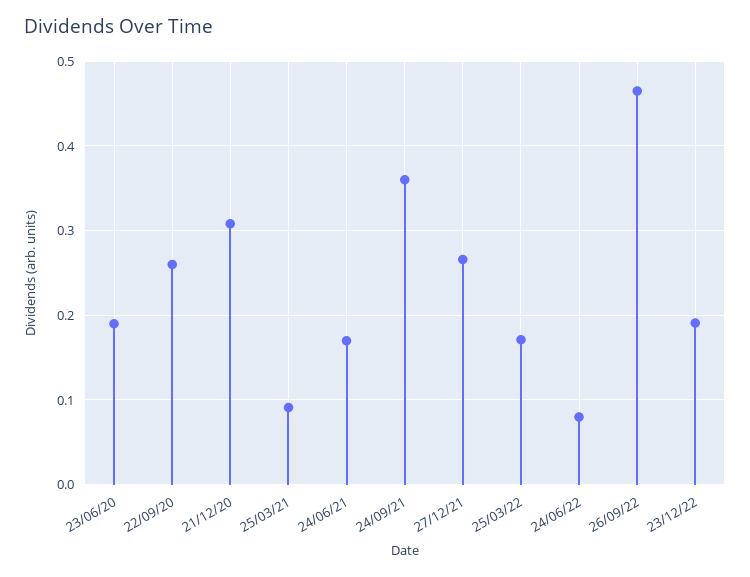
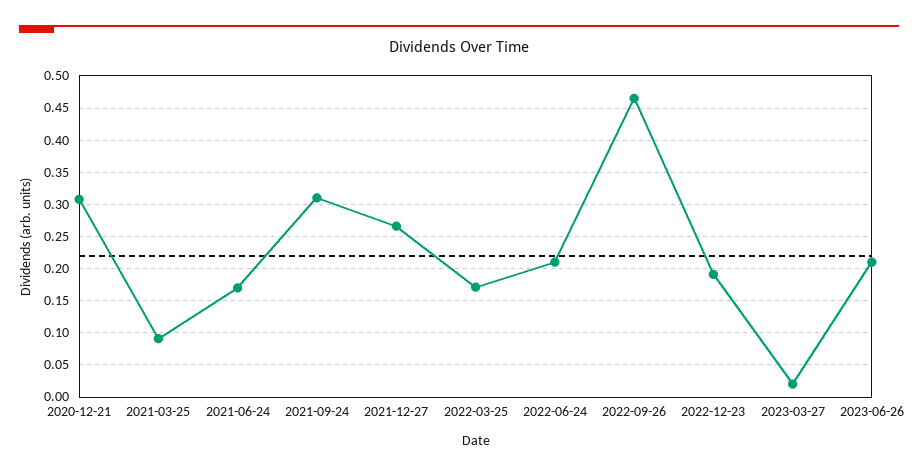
23/06/20: 0.19 -> none
22/09/20: 0.26 -> none
24/09/21: 0.36 -> 0.31
24/06/22: 0.08 -> 0.21
2023-03-27: none -> 0.02
2023-06-26: none -> 0.21

